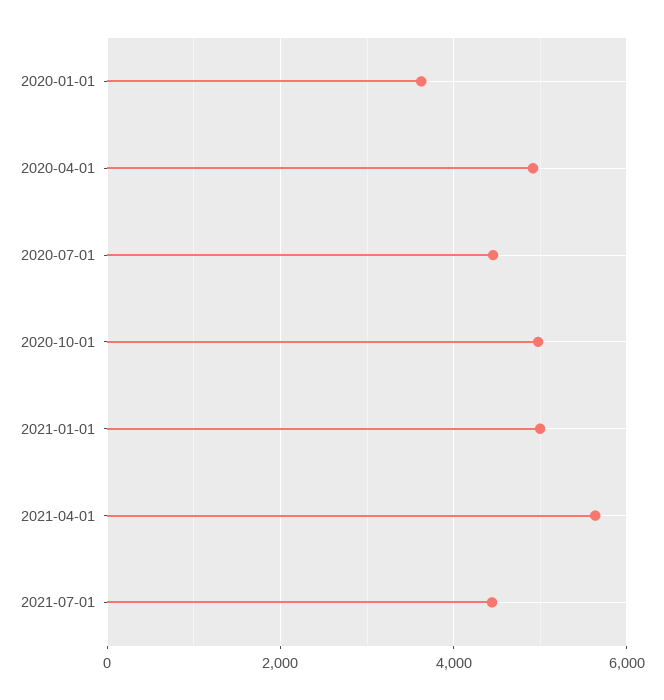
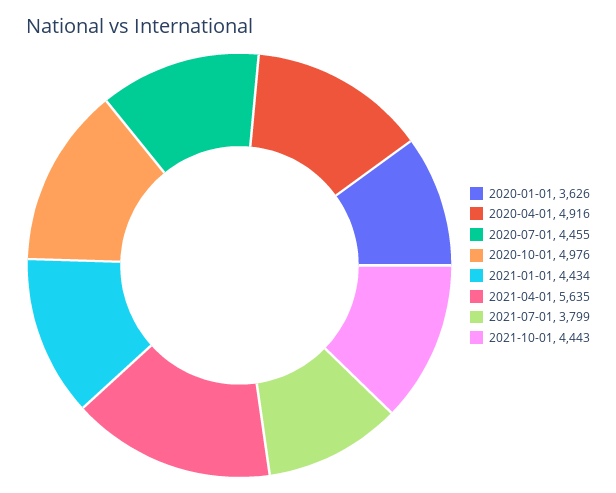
2021-01-01: 5000 -> 4434
2021-07-01: 4400 -> 3799
2021-10-01: none -> 4443

